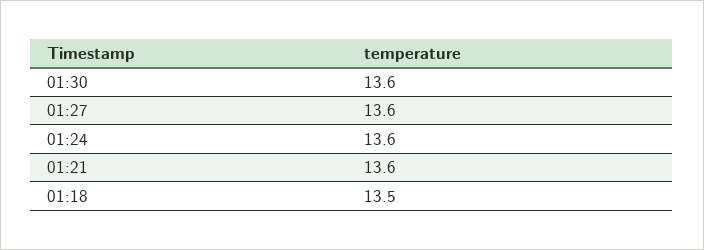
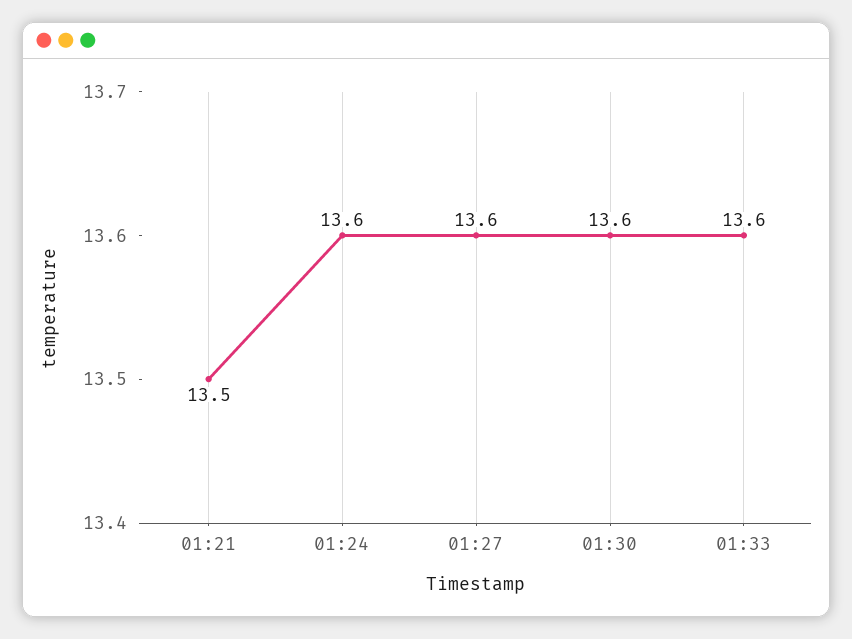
01:21: 13.6 -> 13.5
01:18: 13.5 -> none
01:33: none -> 13.6

